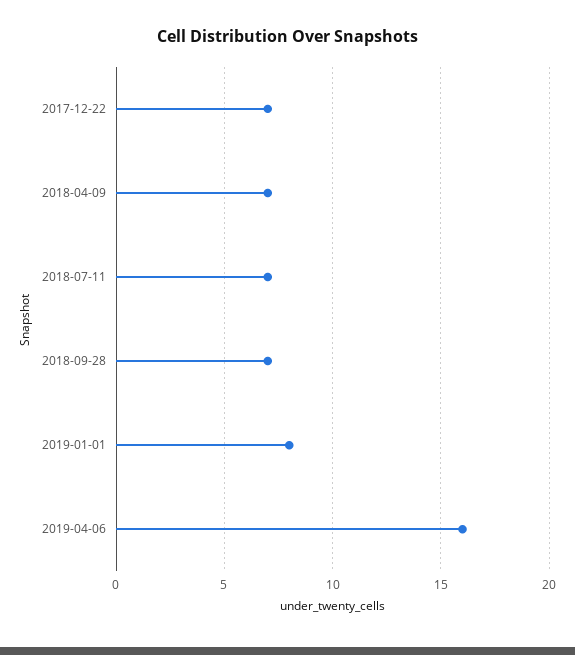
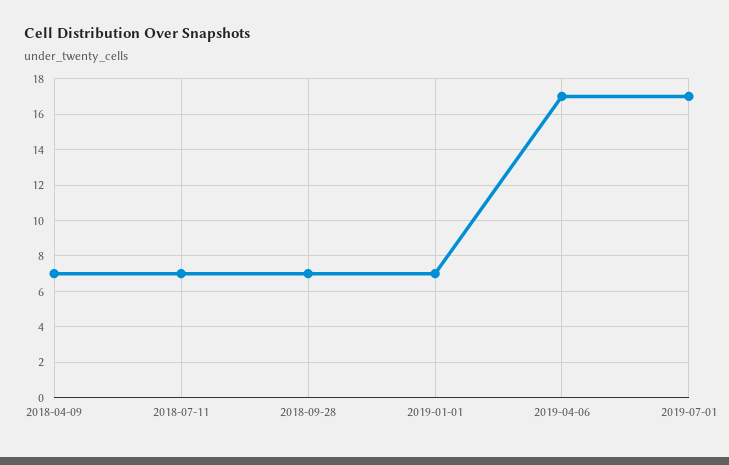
2017-12-22: 7 -> none
2019-01-01: 8 -> 7
2019-04-06: 16 -> 17
2019-07-01: none -> 17

